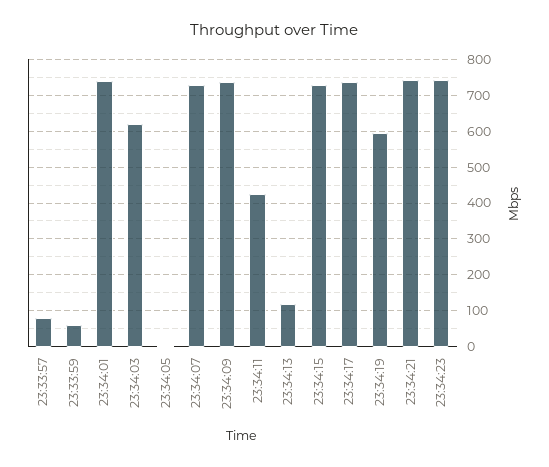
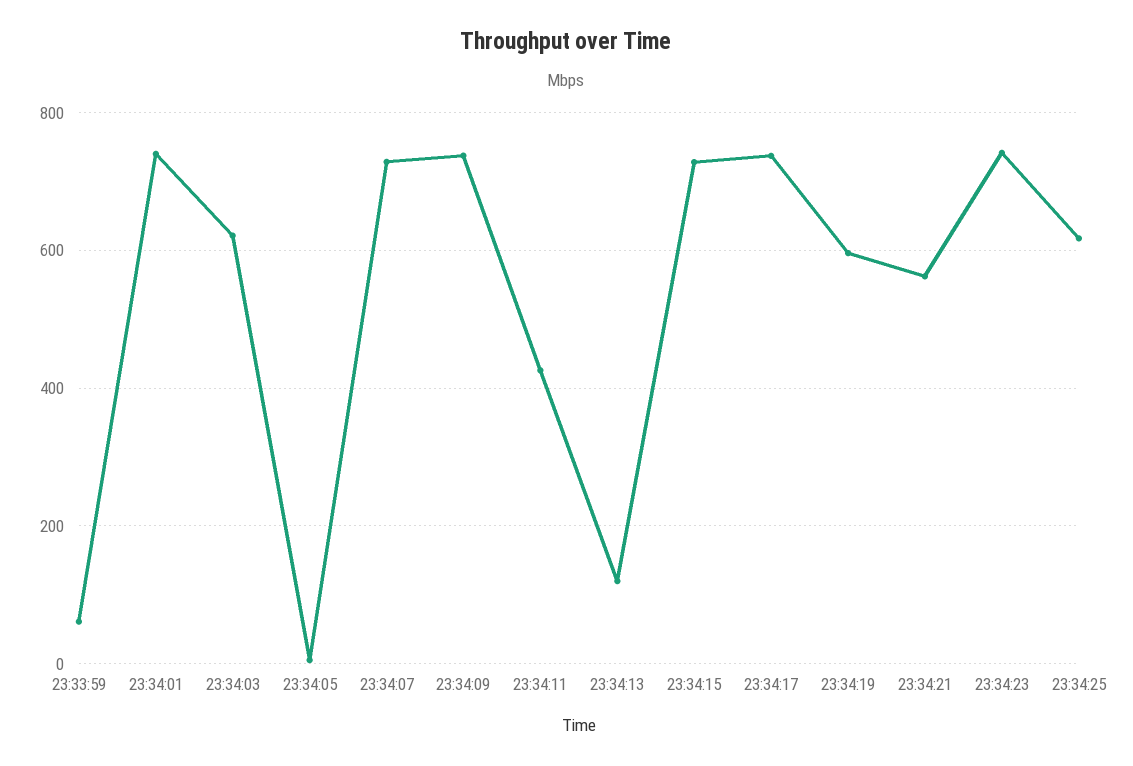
23:33:57: 80 -> none
23:34:21: 740 -> 560
23:34:25: none -> 620

